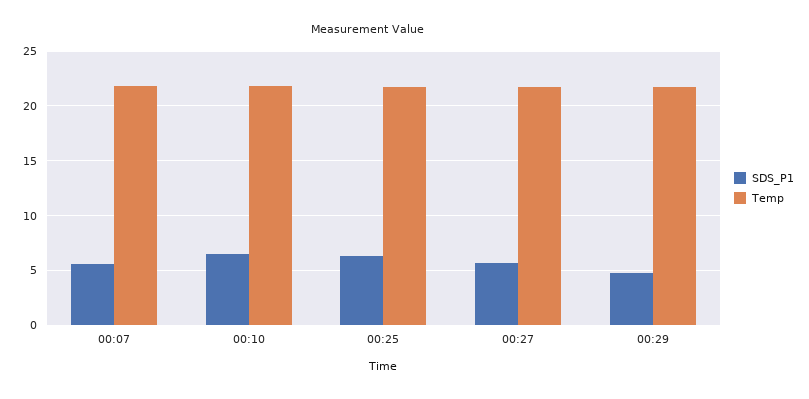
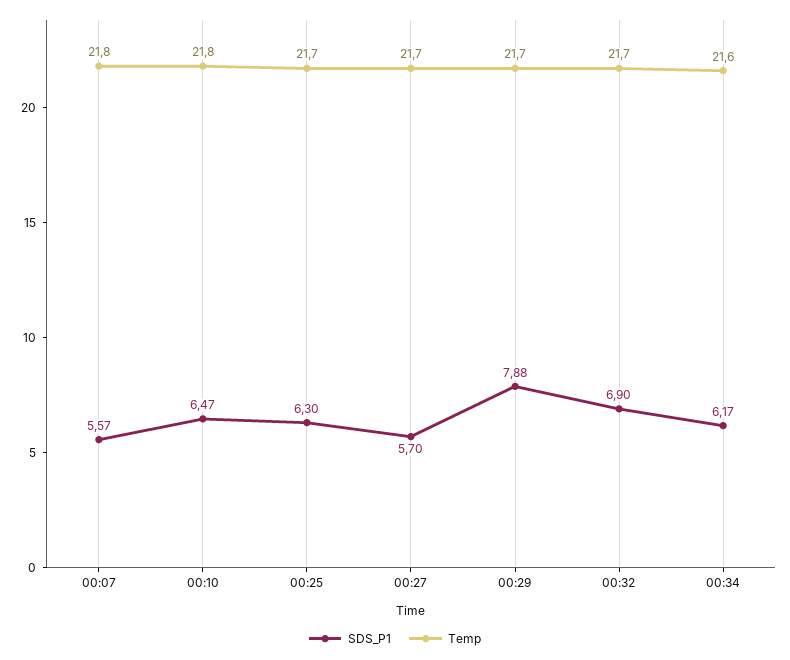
SDS_P1, 00:29: 5 -> 7.88
SDS_P1, 00:32: none -> 6.9
Temp, 00:32: none -> 21.7
SDS_P1, 00:34: none -> 6.17
Temp, 00:34: none -> 21.6

